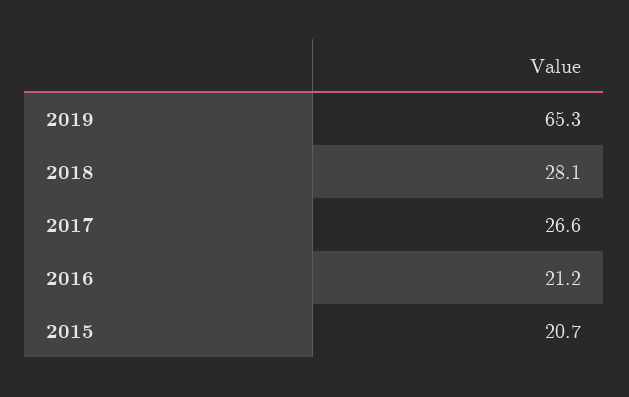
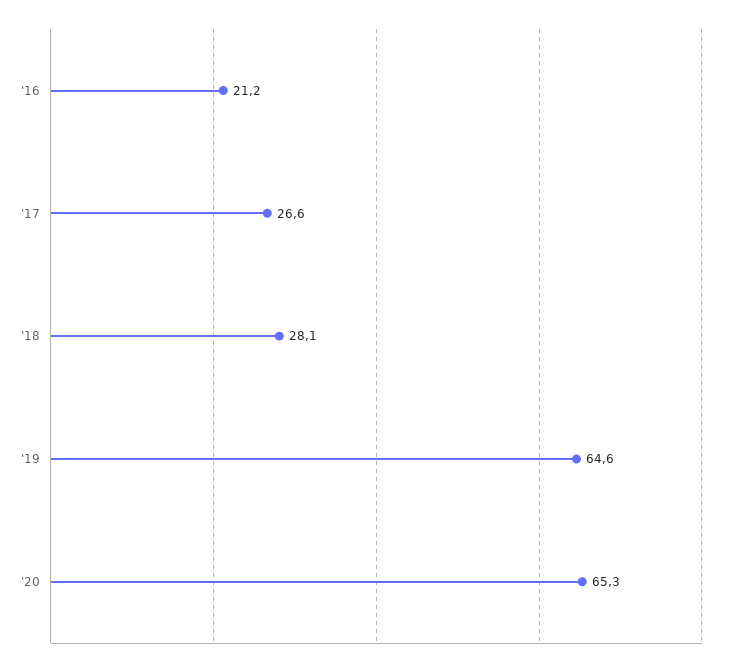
2019: 65.3 -> 64.6
2015: 20.7 -> none
'20: none -> 65.3

